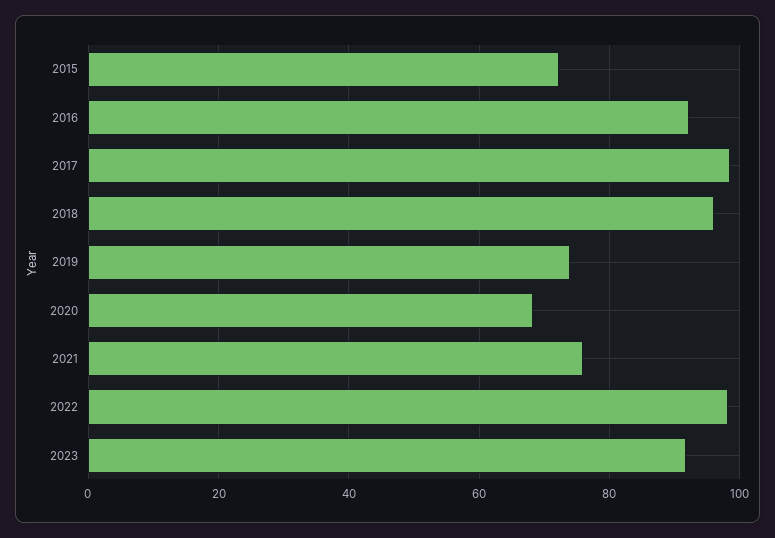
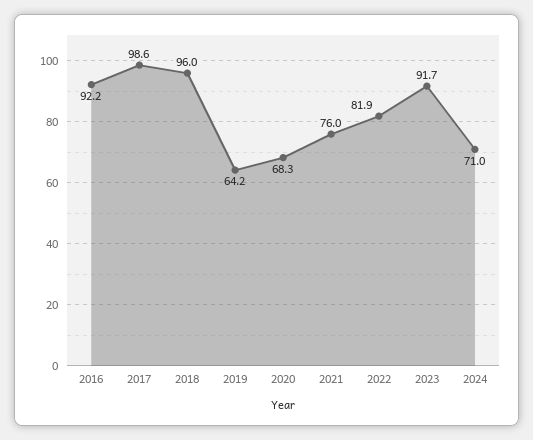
2015: 72 -> none
2019: 74 -> 64.2
2022: 98 -> 81.9
2024: none -> 71

